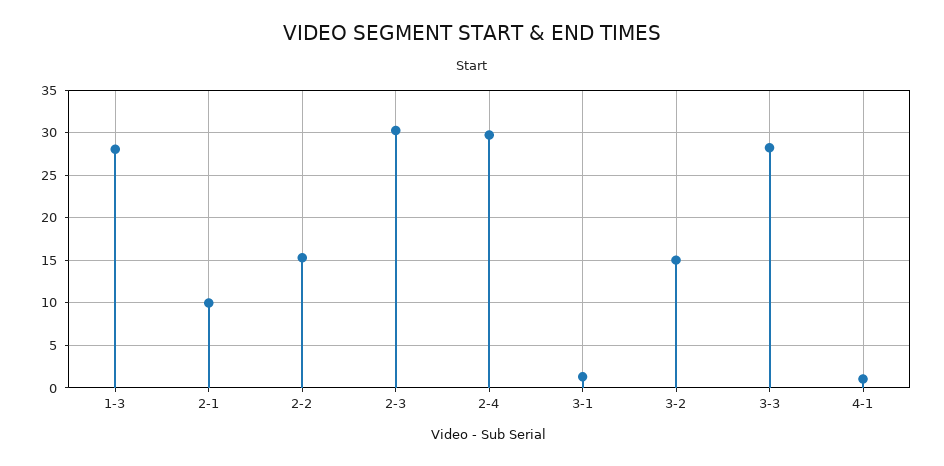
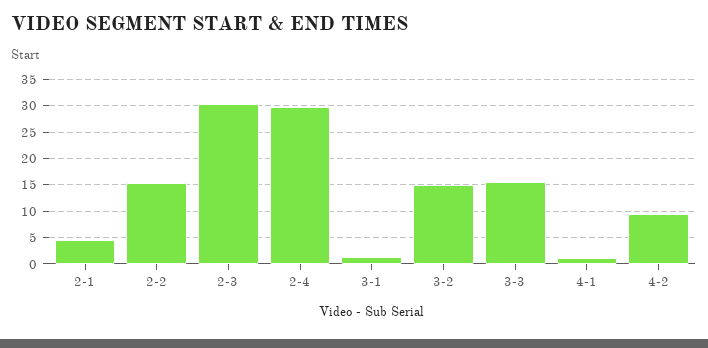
1-3: 28 -> none
2-1: 10 -> 5
3-3: 28 -> 15
4-2: none -> 10

